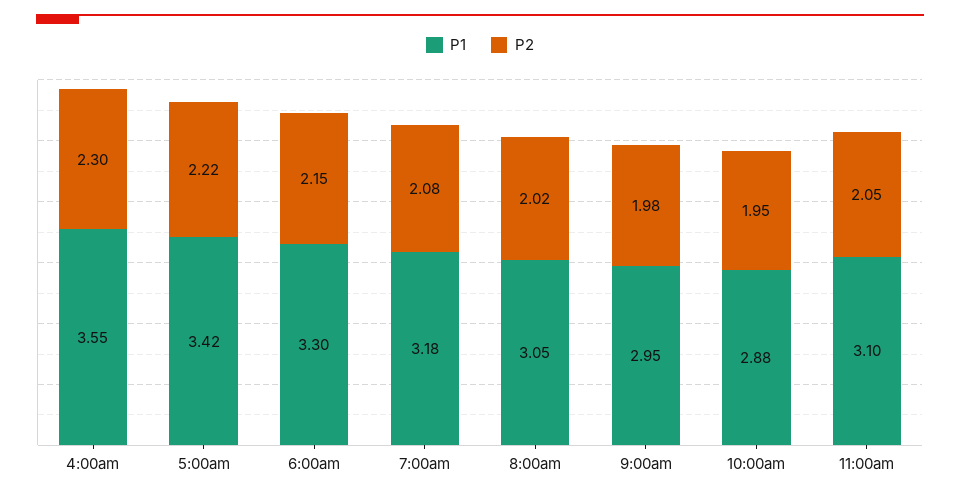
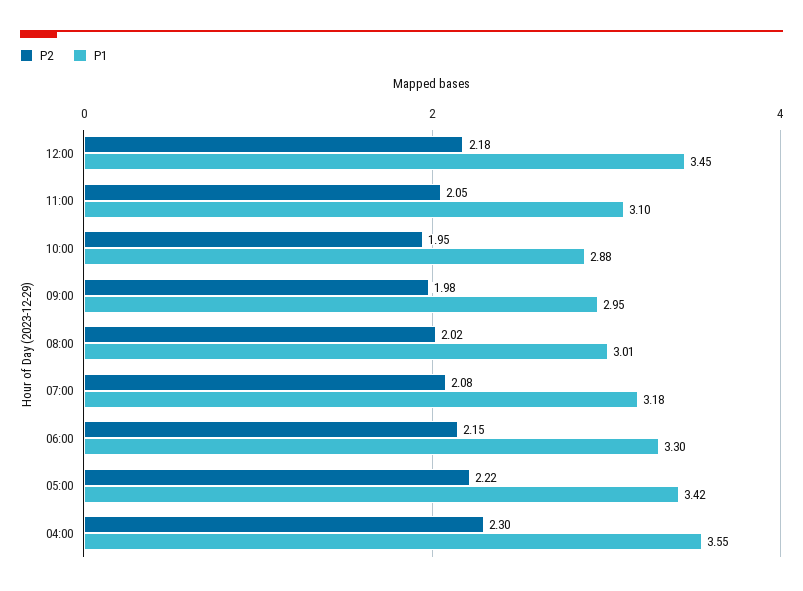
P1, 8:00am: 3.05 -> 3.01
P2, 12:00: none -> 2.18
P1, 12:00: none -> 3.45

